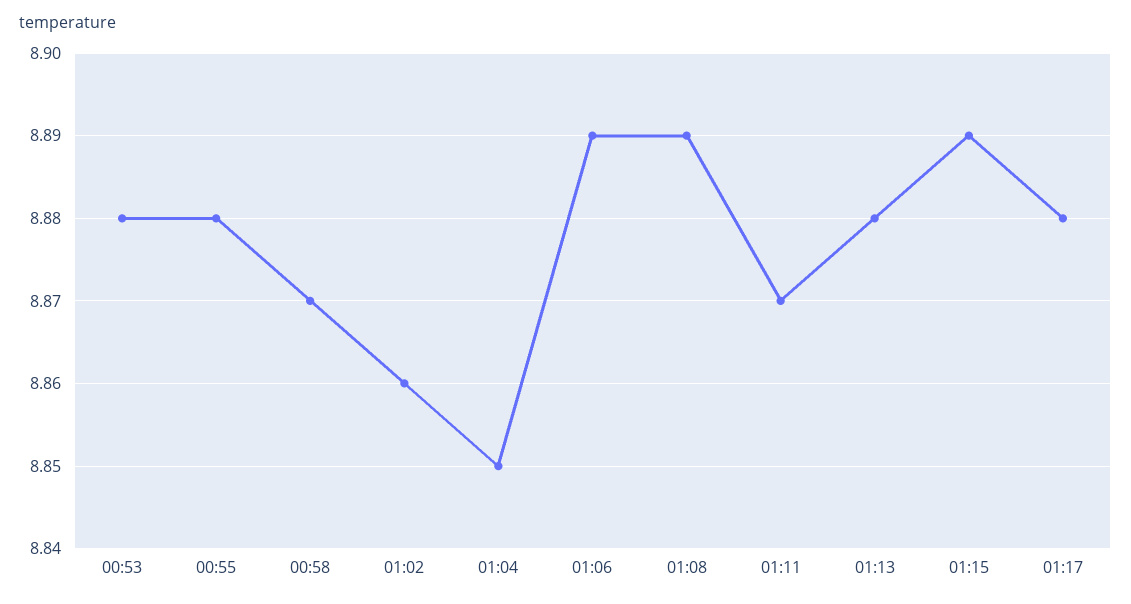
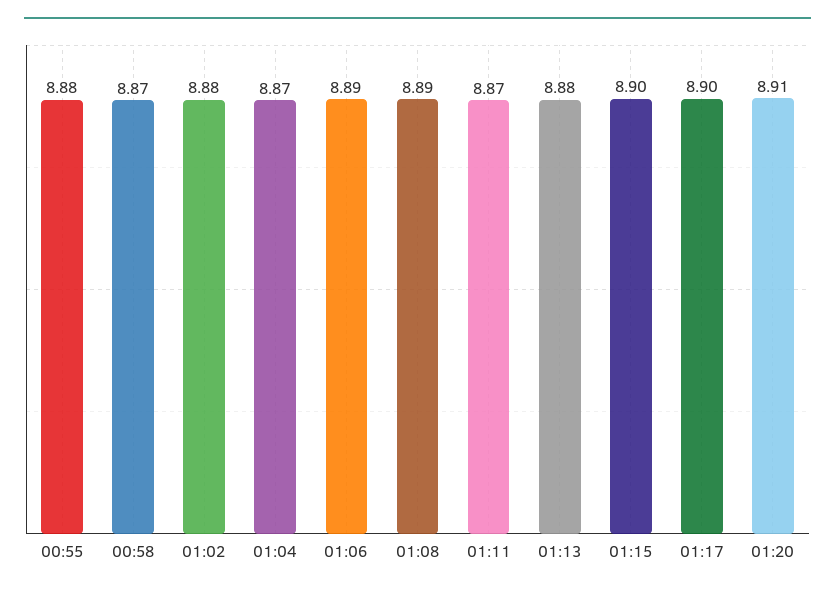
00:53: 8.88 -> none
01:02: 8.86 -> 8.88
01:04: 8.85 -> 8.87
01:15: 8.89 -> 8.9
01:17: 8.88 -> 8.9
01:20: none -> 8.91

